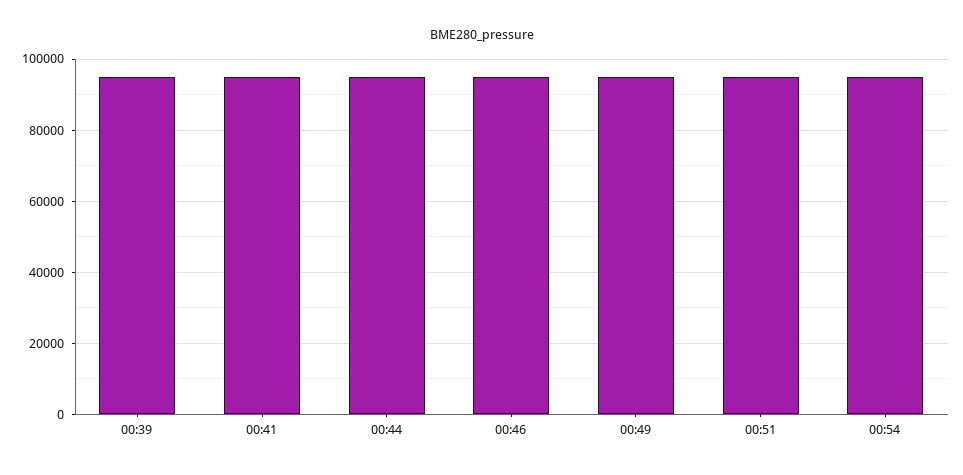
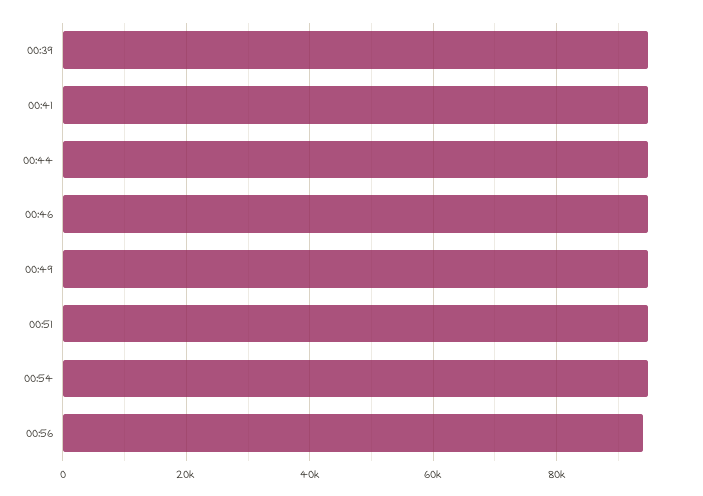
00:56: none -> 94000

